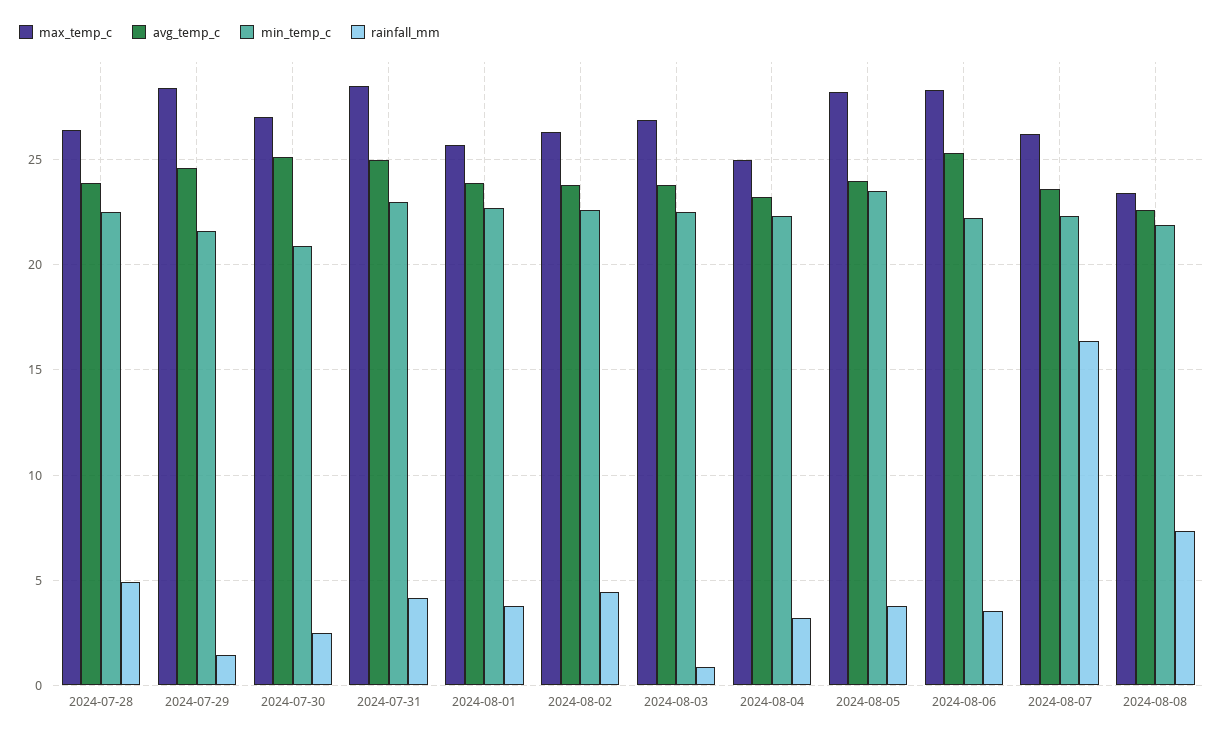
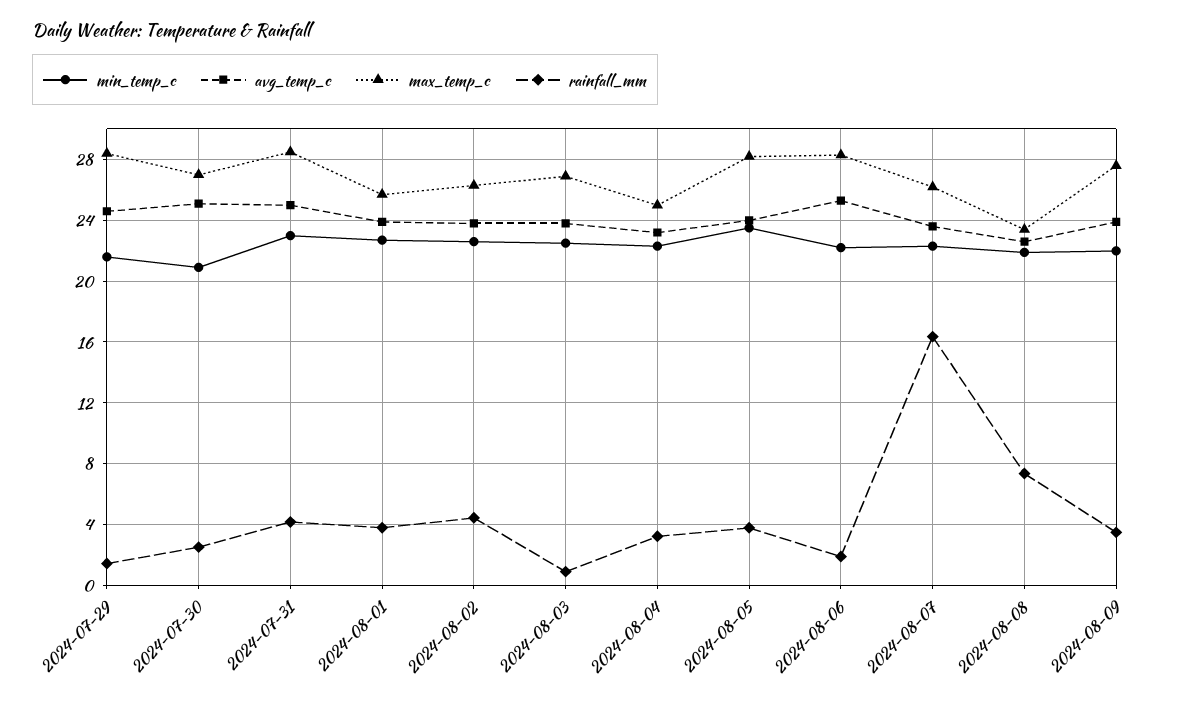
max_temp_c, 2024-07-28: 26.5 -> none
avg_temp_c, 2024-07-28: 24 -> none
min_temp_c, 2024-07-28: 22.5 -> none
rainfall_mm, 2024-07-28: 5 -> none
rainfall_mm, 2024-08-06: 3.5 -> 2
min_temp_c, 2024-08-09: none -> 22
avg_temp_c, 2024-08-09: none -> 24
max_temp_c, 2024-08-09: none -> 27.5
rainfall_mm, 2024-08-09: none -> 3.5

